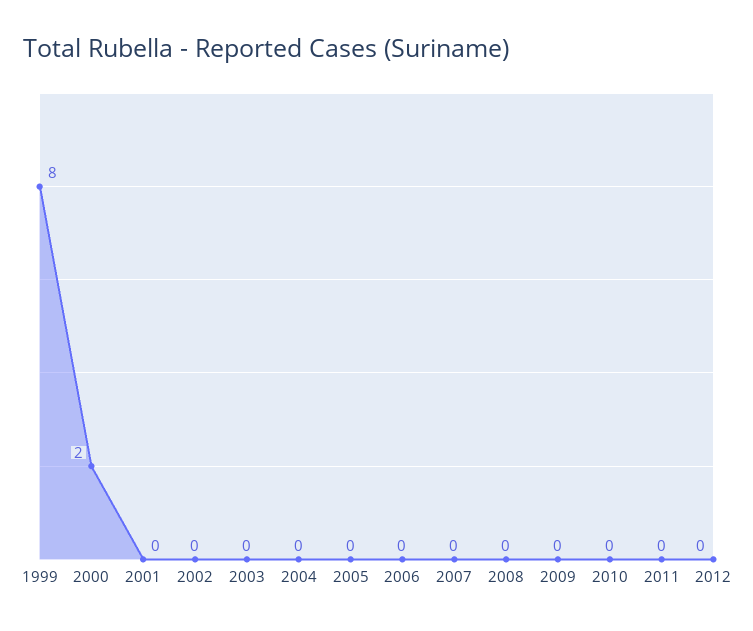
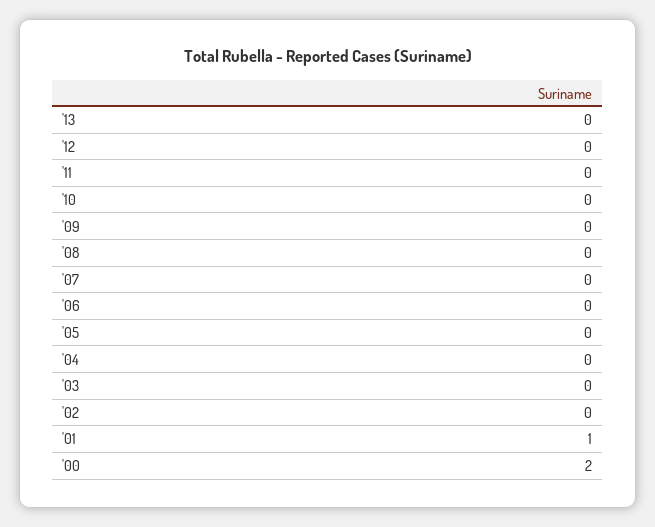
1999: 8 -> none
2001: 0 -> 1
'13: none -> 0

